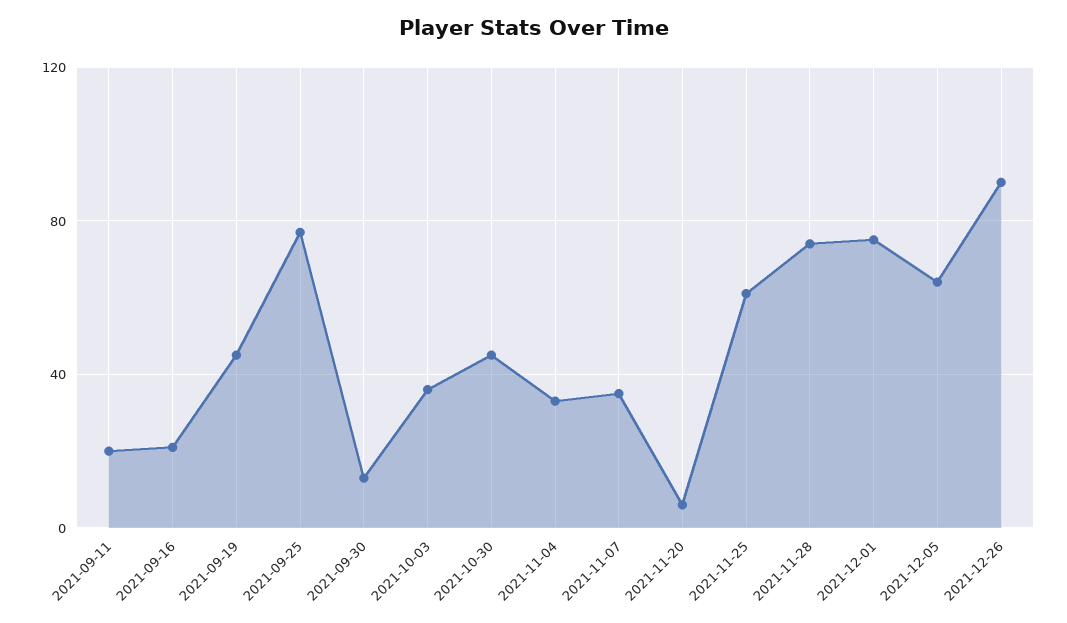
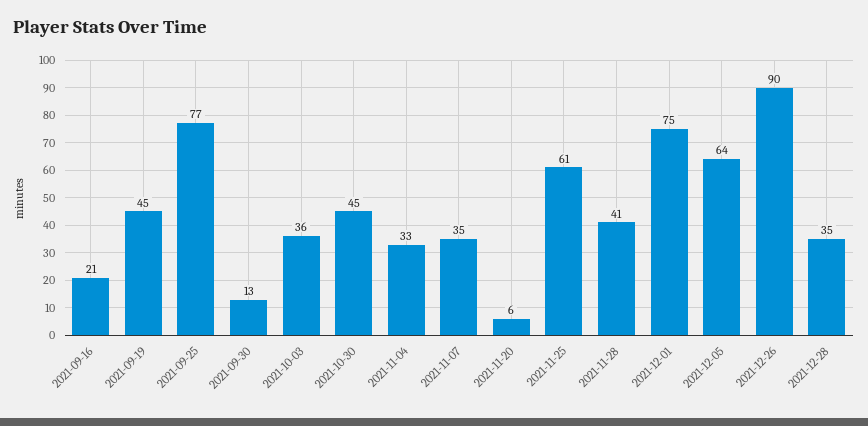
2021-09-11: 20 -> none
2021-11-28: 75 -> 41
2021-12-28: none -> 35

